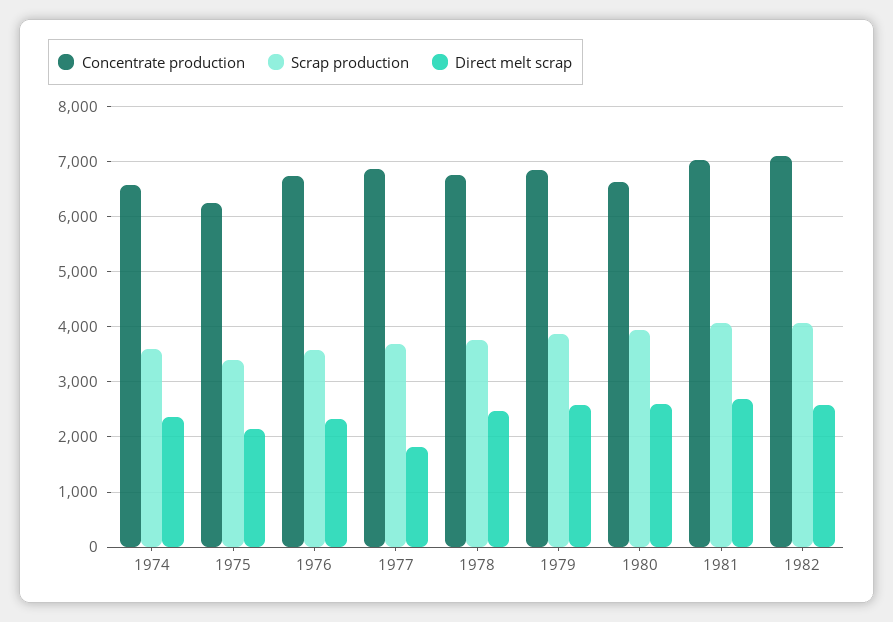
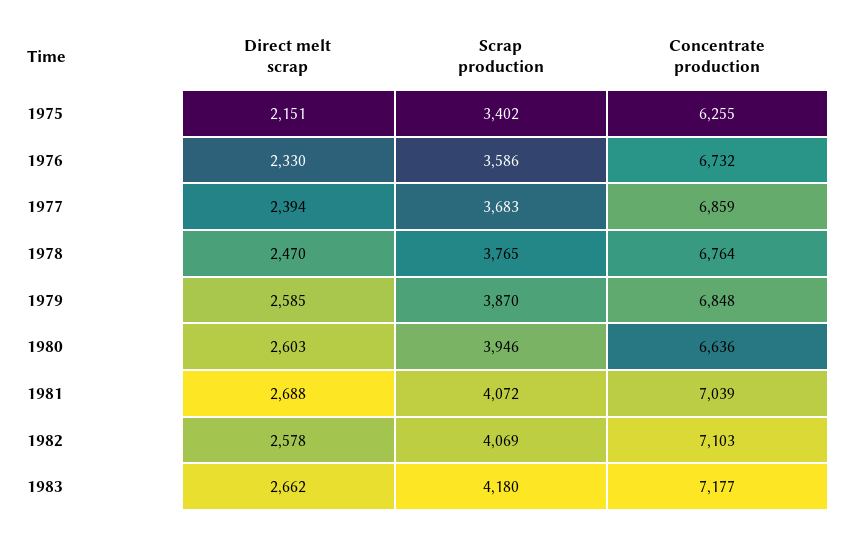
Concentrate production, 1974: 6600 -> none
Scrap production, 1974: 3600 -> none
Direct melt scrap, 1974: 2400 -> none
Direct melt scrap, 1977: 1800 -> 2394
Direct melt scrap, 1983: none -> 2662
Scrap production, 1983: none -> 4180
Concentrate production, 1983: none -> 7177

